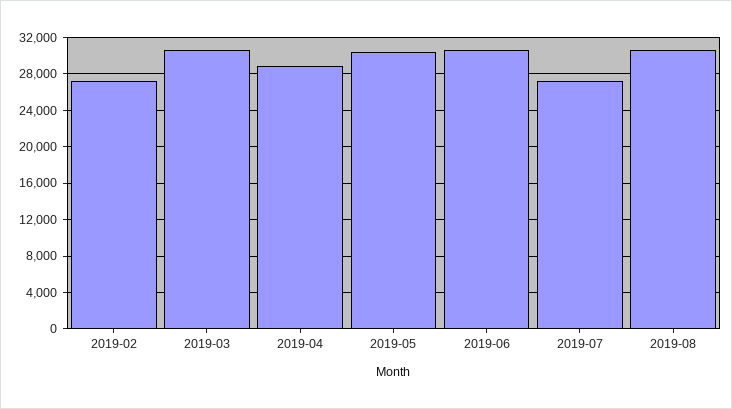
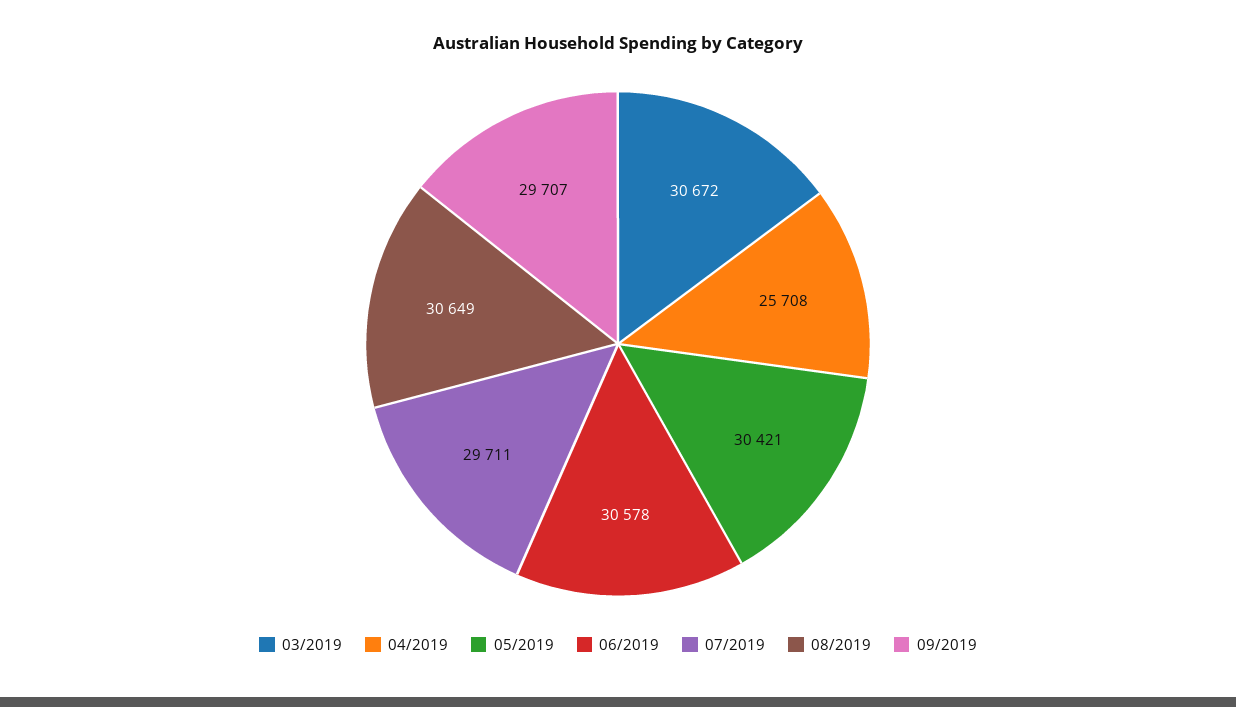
2019-02: 27000 -> none
2019-04: 29000 -> 25708
2019-07: 27000 -> 29711
09/2019: none -> 29707

